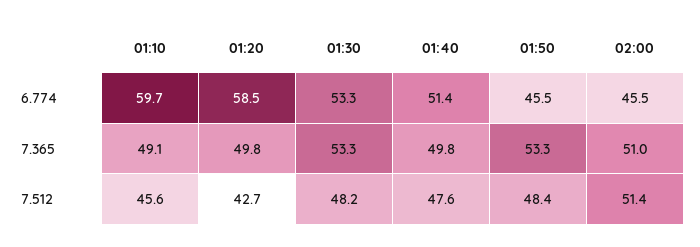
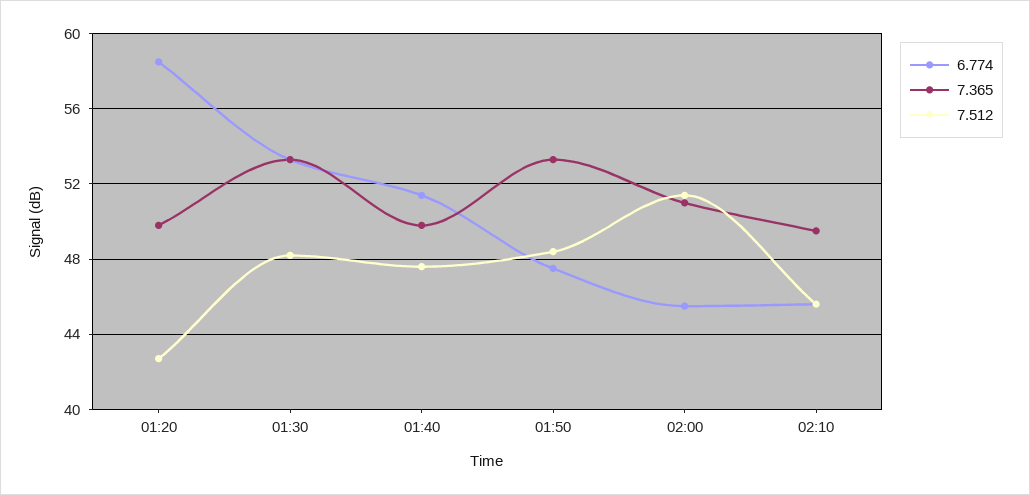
6.774, 01:10: 59.7 -> none
6.774, 01:50: 45.5 -> 47.5
7.365, 01:10: 49.1 -> none
7.512, 01:10: 45.6 -> none
6.774, 02:10: none -> 45.5
7.365, 02:10: none -> 49.5
7.512, 02:10: none -> 45.5

